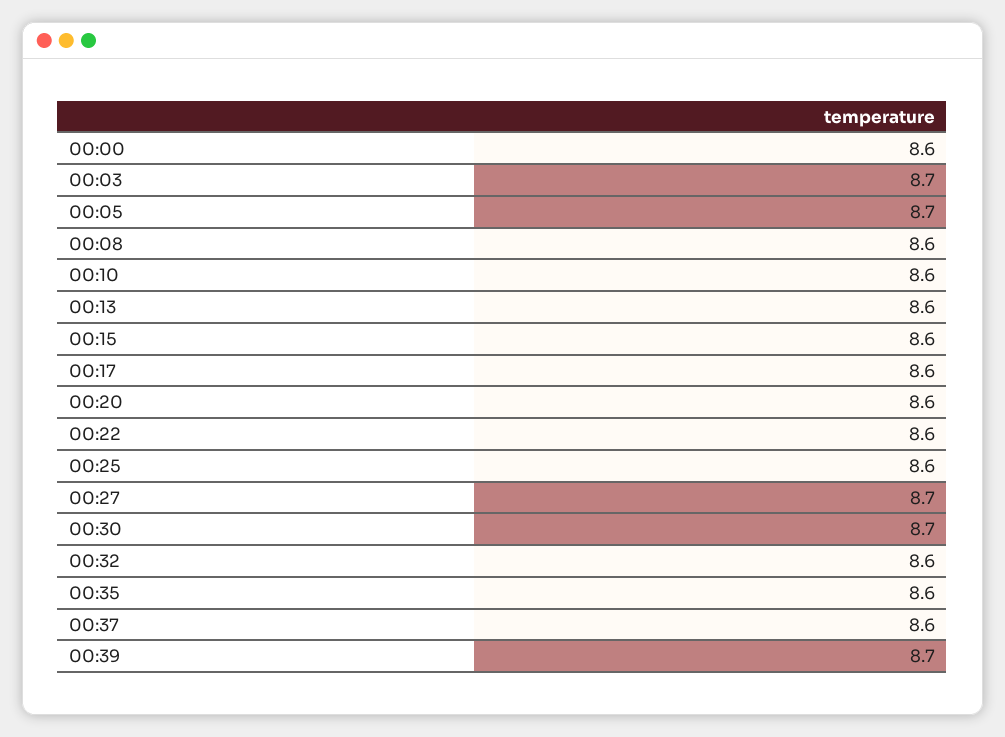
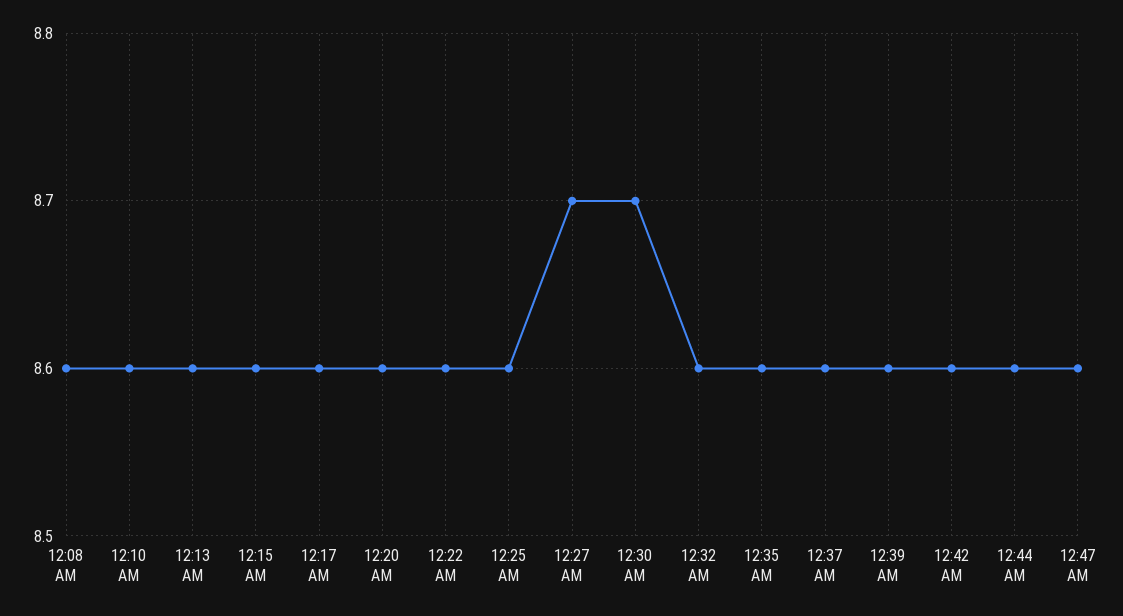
00:00: 8.6 -> none
00:03: 8.7 -> none
00:05: 8.7 -> none
00:39: 8.7 -> 8.6
12:42 AM: none -> 8.6
12:44 AM: none -> 8.6
12:47 AM: none -> 8.6

